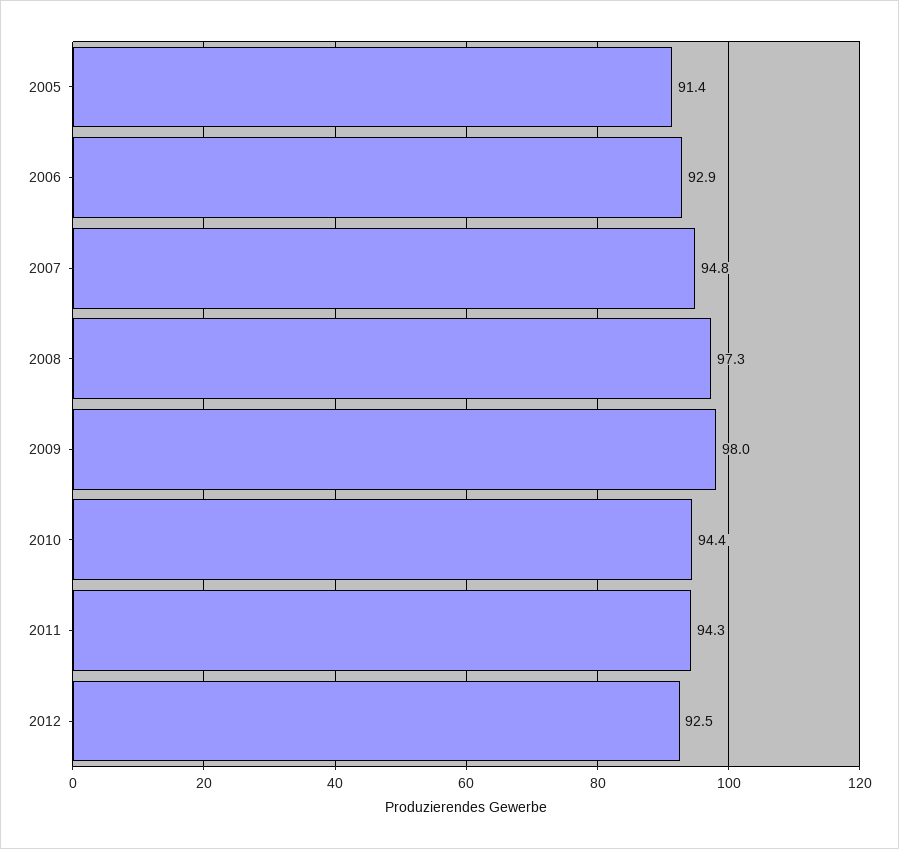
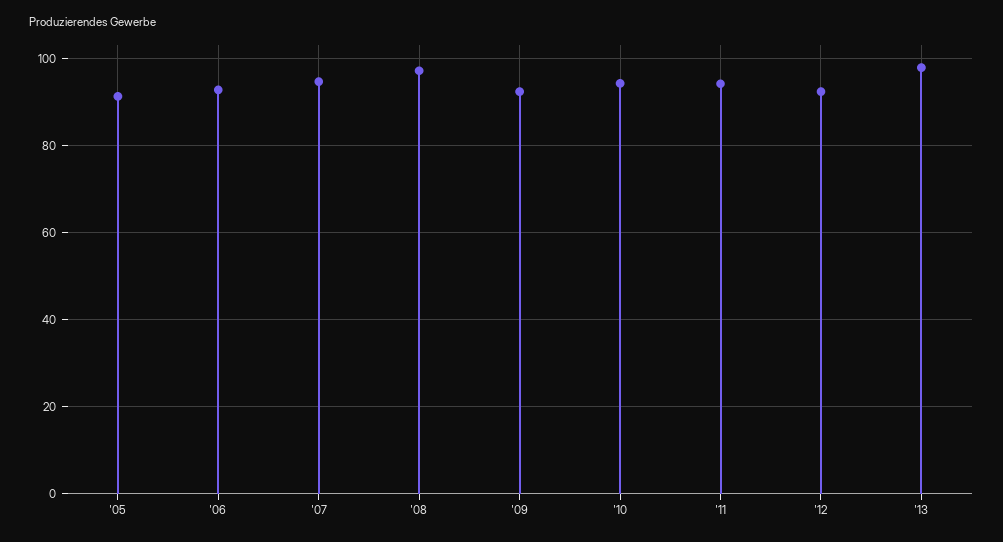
2009: 98 -> 92
'13: none -> 98

